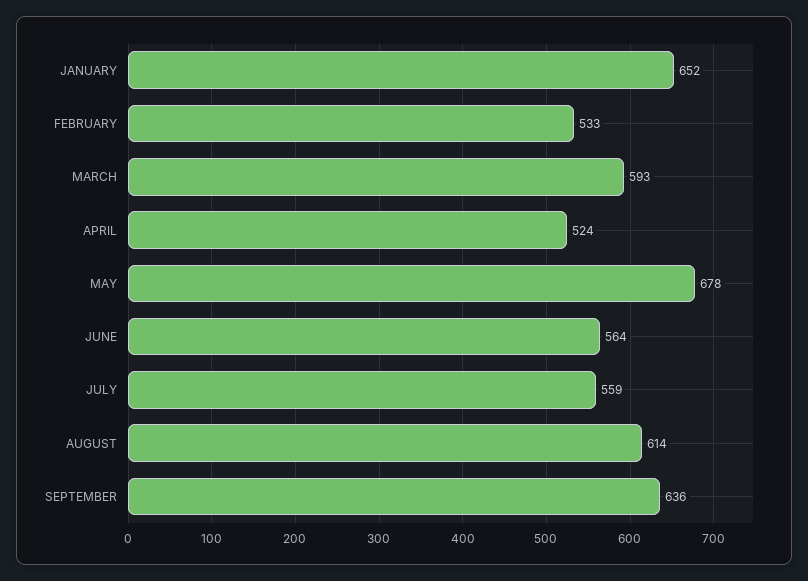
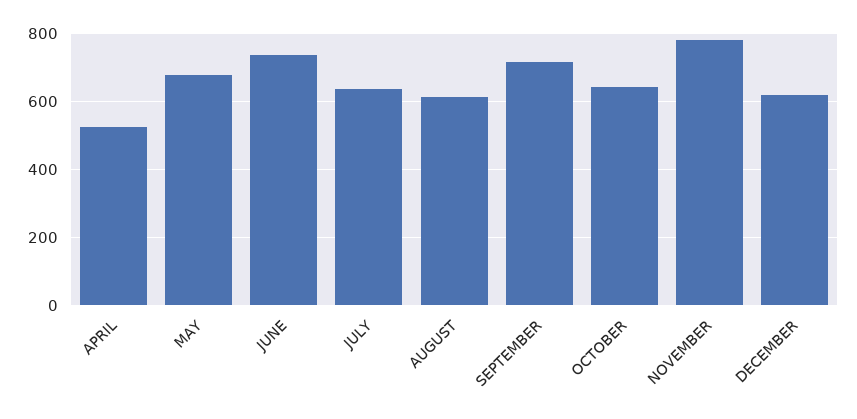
JANUARY: 652 -> none
FEBRUARY: 533 -> none
MARCH: 593 -> none
JUNE: 564 -> 740
JULY: 559 -> 640
SEPTEMBER: 636 -> 720
OCTOBER: none -> 640
NOVEMBER: none -> 780
DECEMBER: none -> 620

